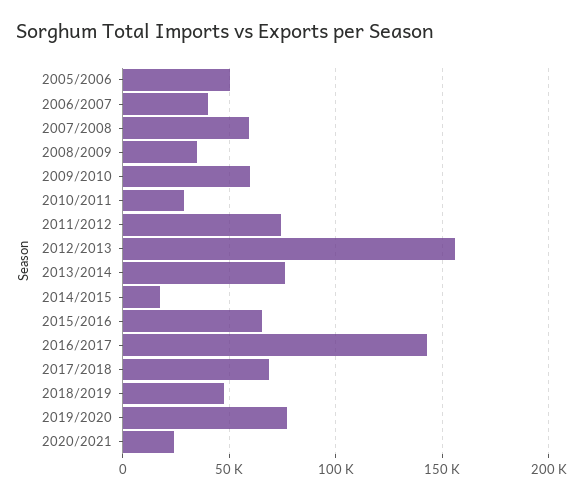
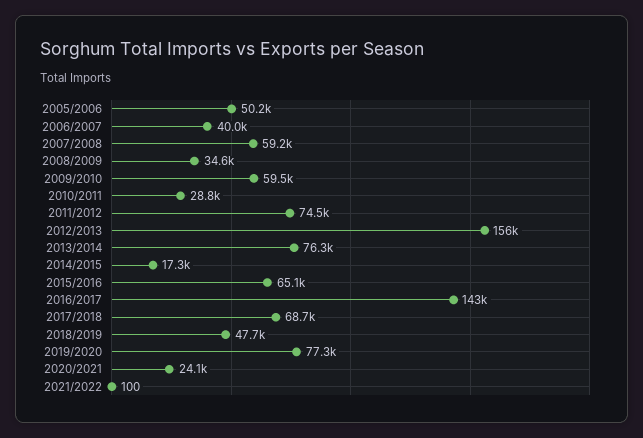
2021/2022: none -> 100

